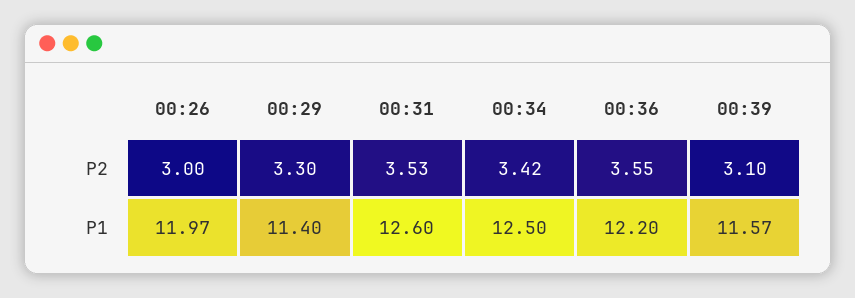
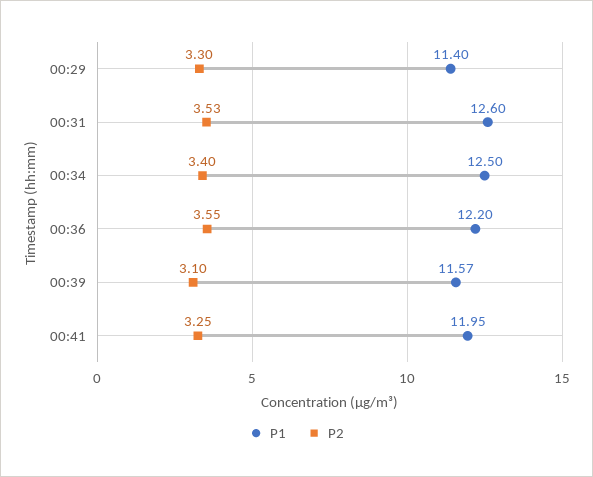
P2, 00:26: 3 -> none
P2, 00:34: 3.42 -> 3.4
P1, 00:26: 11.97 -> none
P1, 00:41: none -> 11.95
P2, 00:41: none -> 3.25

